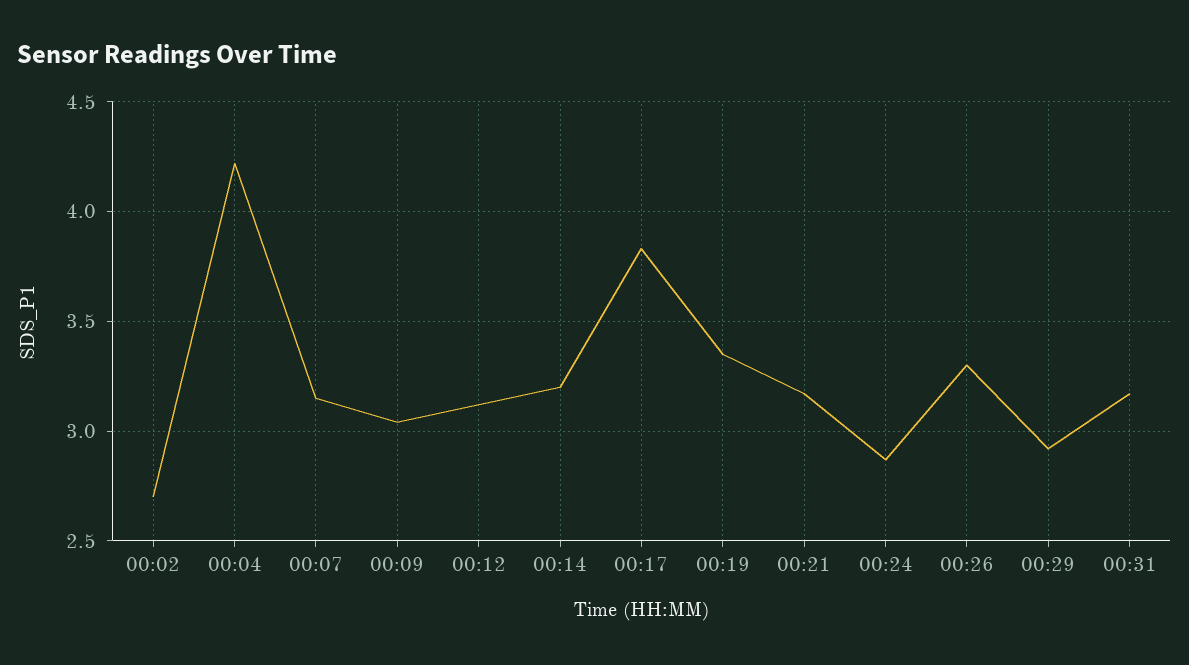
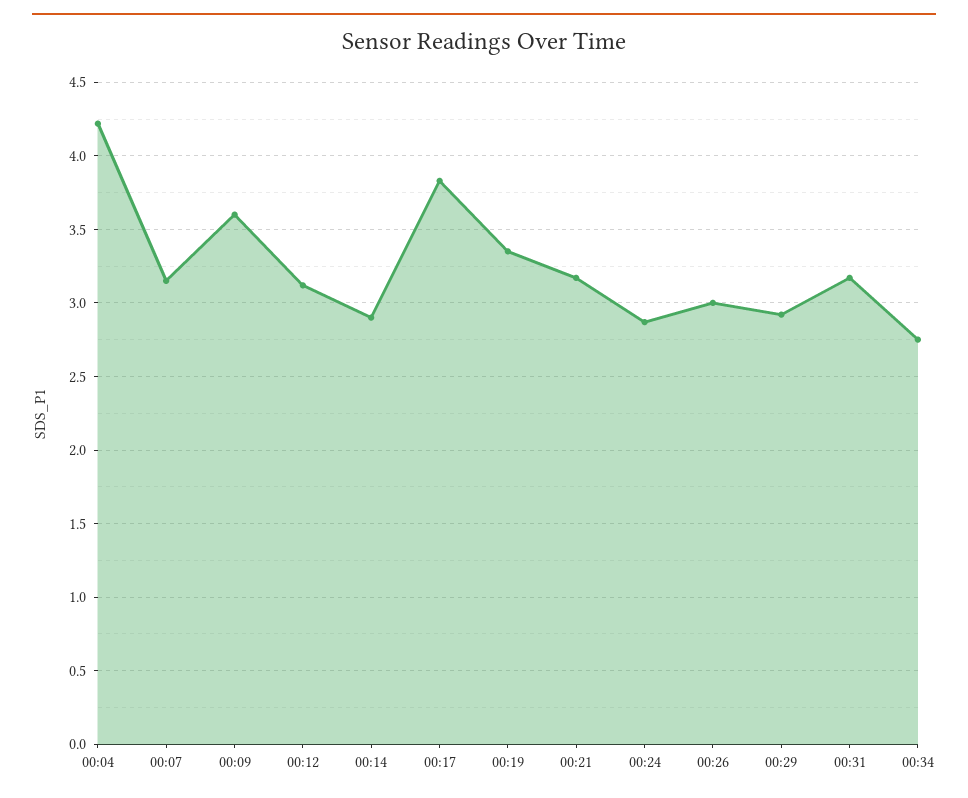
00:02: 2.7 -> none
00:09: 3.05 -> 3.6
00:14: 3.2 -> 2.9
00:26: 3.3 -> 3
00:34: none -> 2.75

